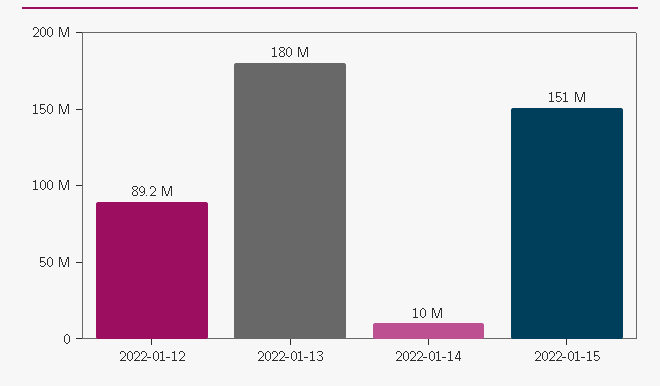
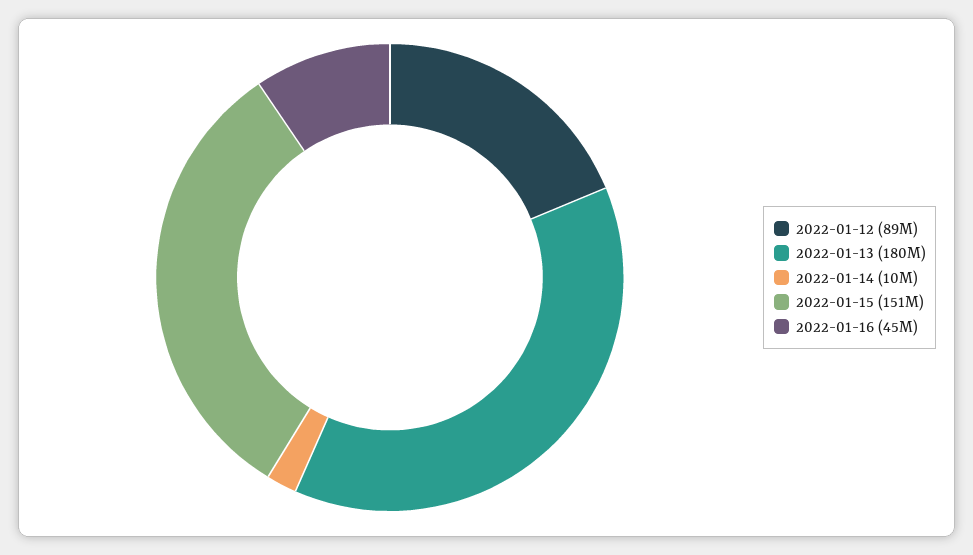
2022-01-16: none -> 45000000

